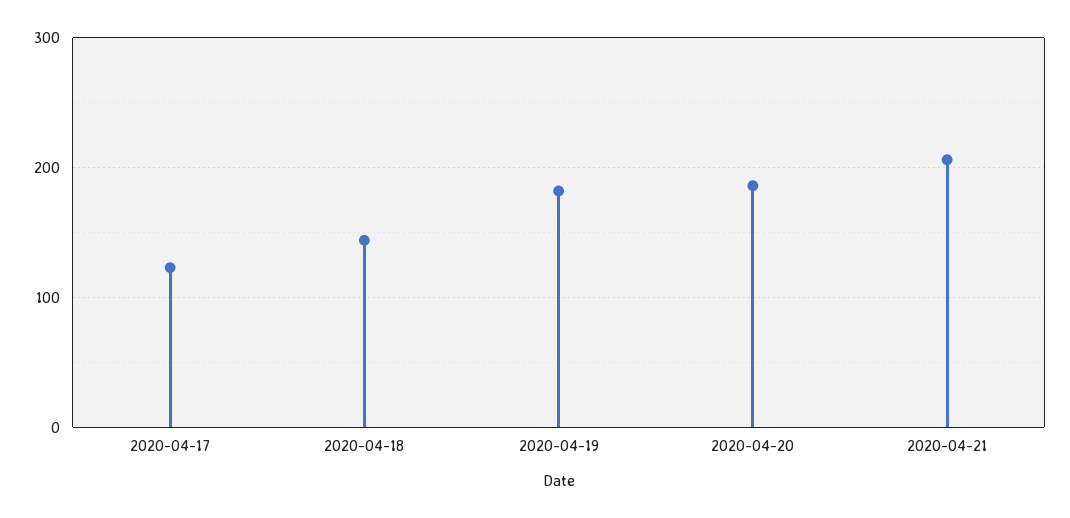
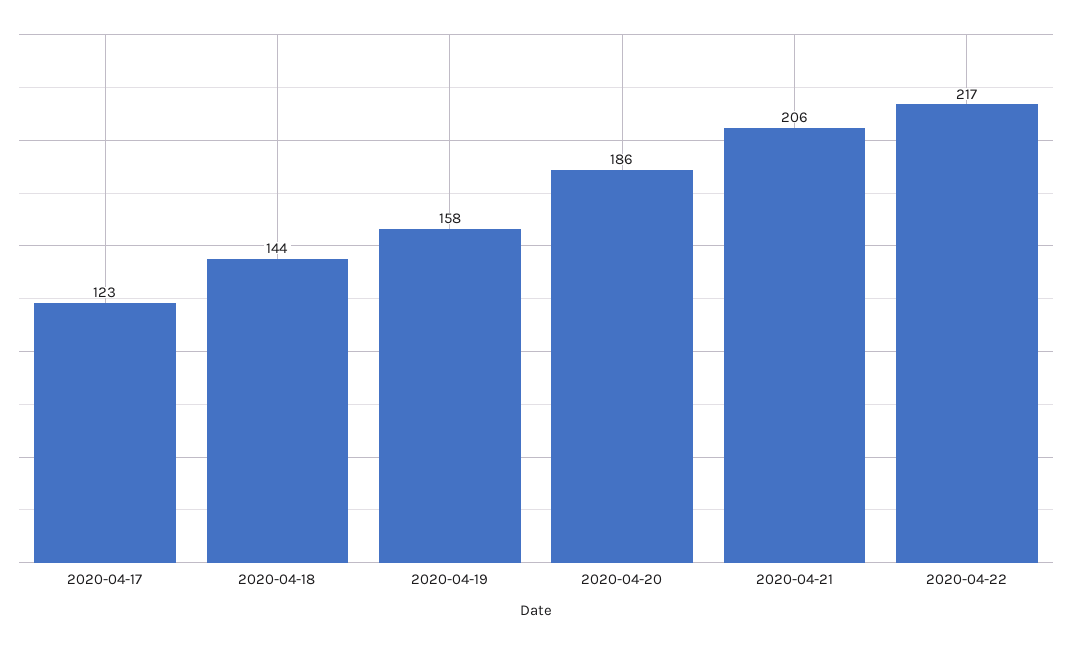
2020-04-19: 180 -> 158
2020-04-22: none -> 217

